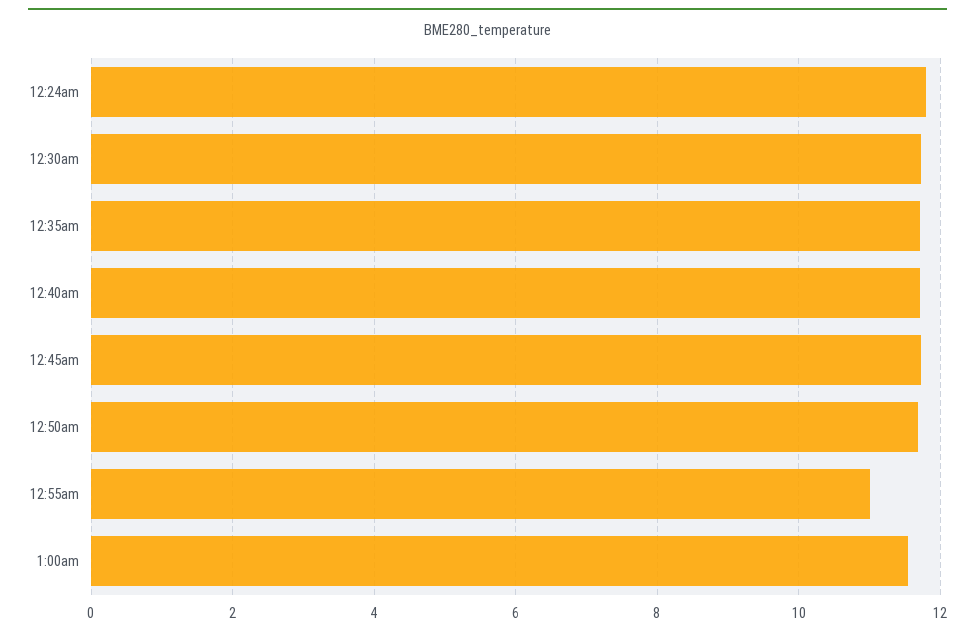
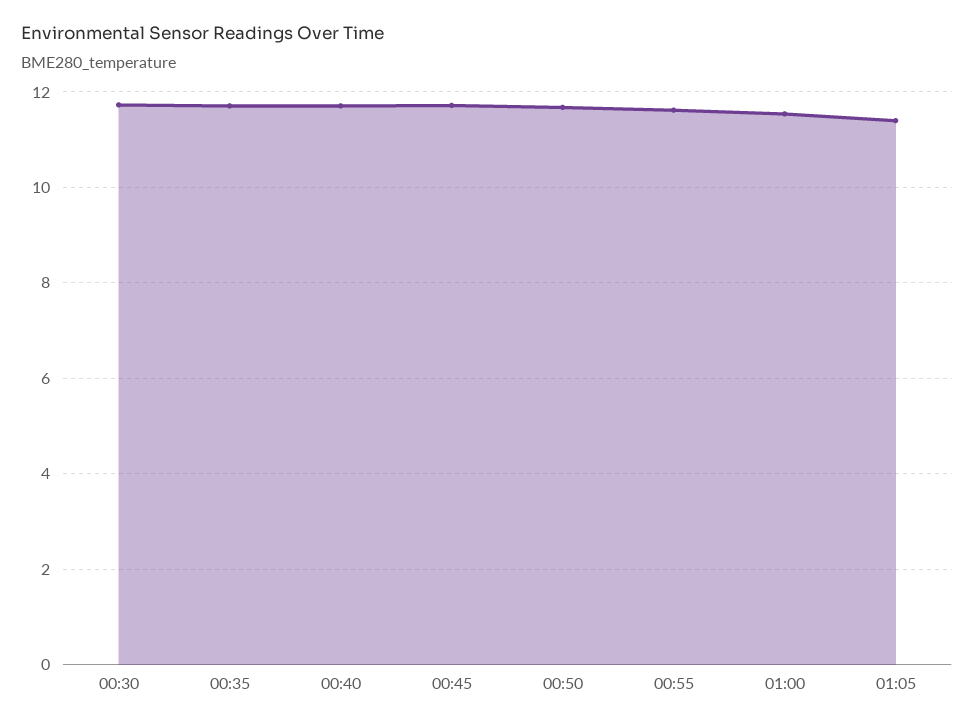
12:24am: 11.8 -> none
12:55am: 11 -> 11.6
01:05: none -> 11.4

